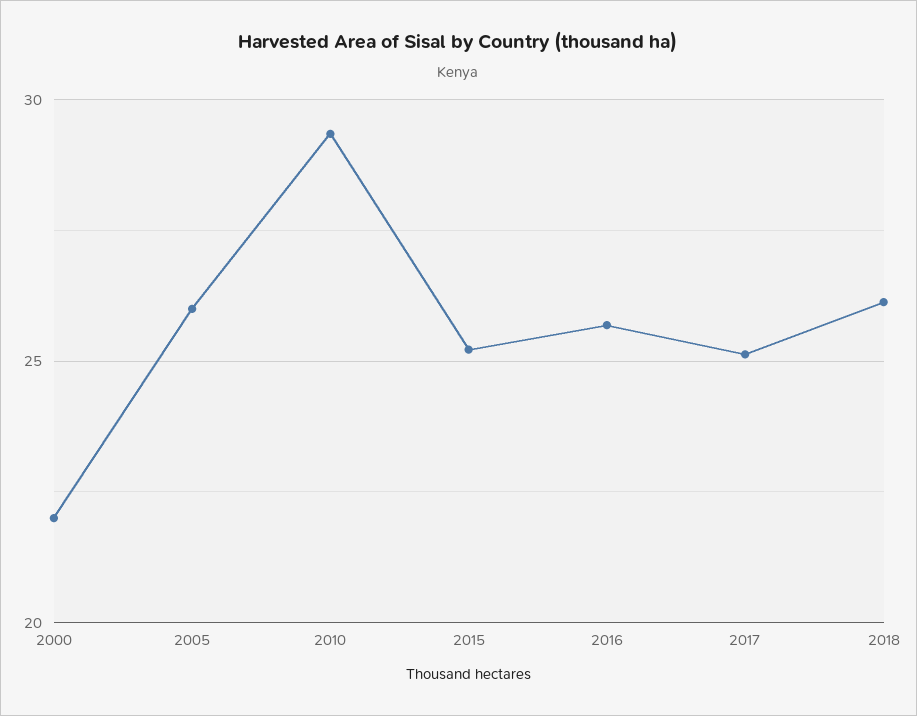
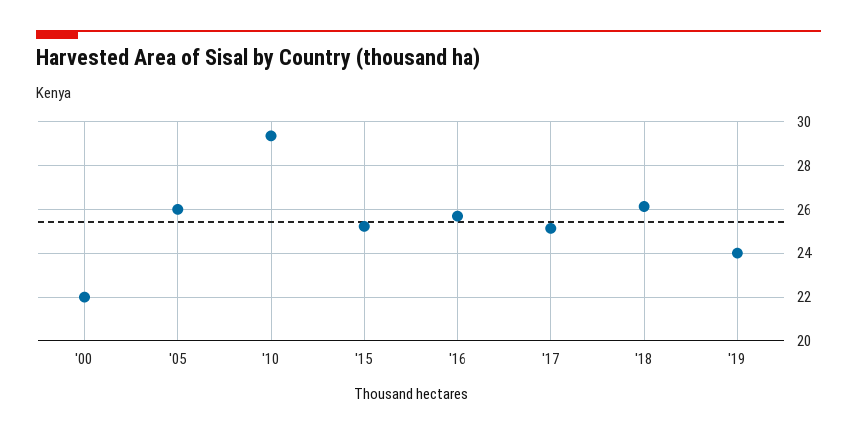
'19: none -> 24

